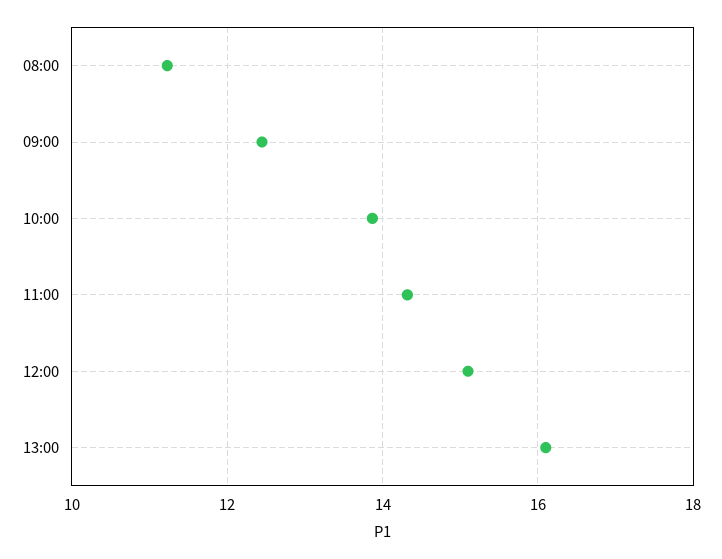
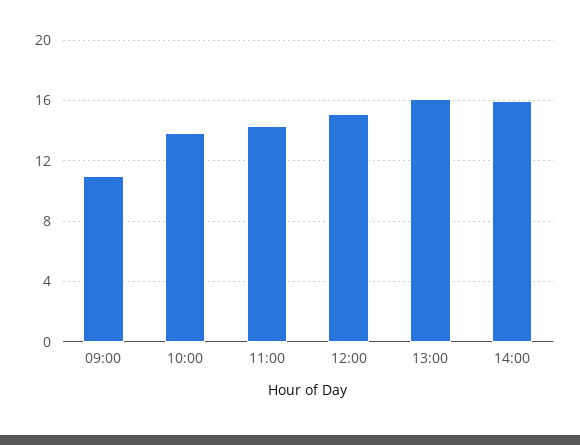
08:00: 11.2 -> none
09:00: 12.4 -> 11
14:00: none -> 16

